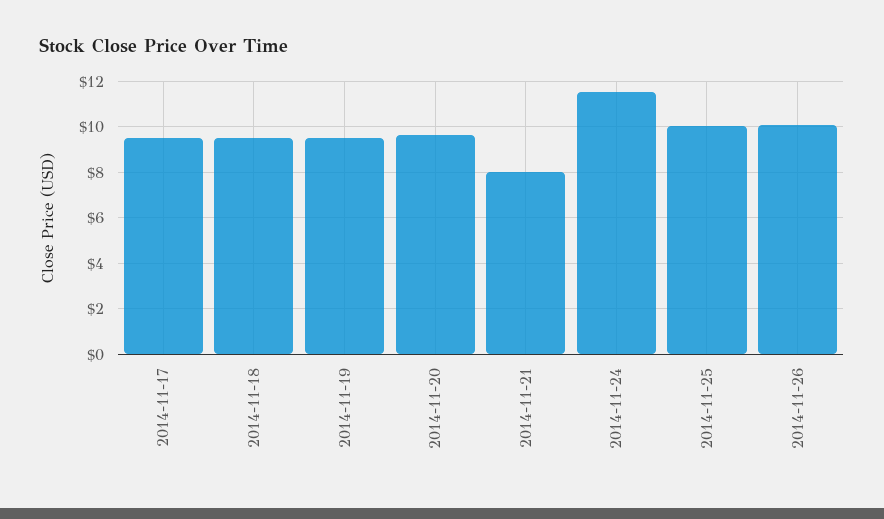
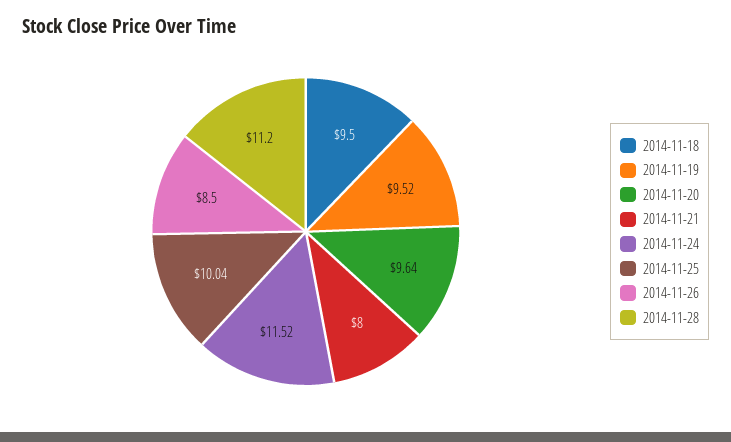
2014-11-17: 9.5 -> none
2014-11-26: 10 -> 8.5
2014-11-28: none -> 11.2

